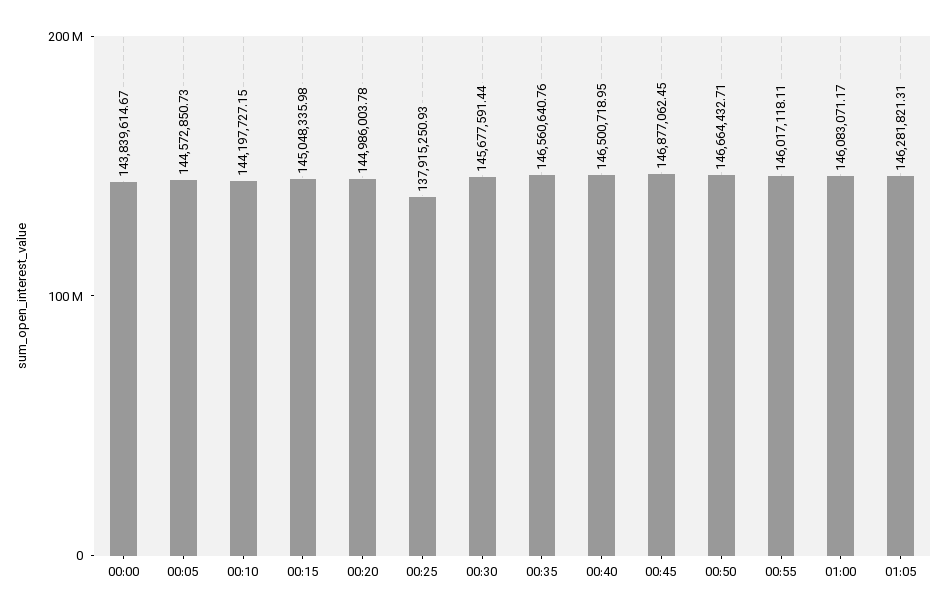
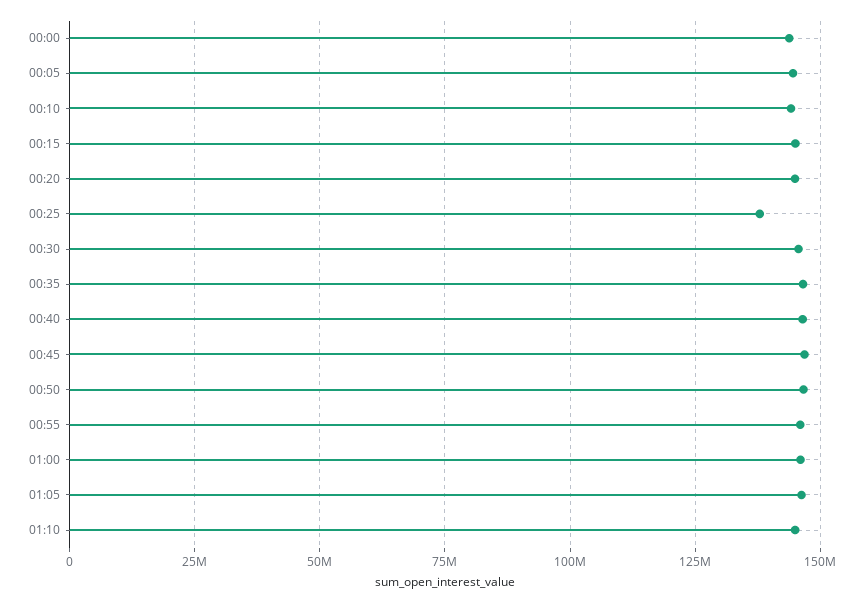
01:10: none -> 145000000

